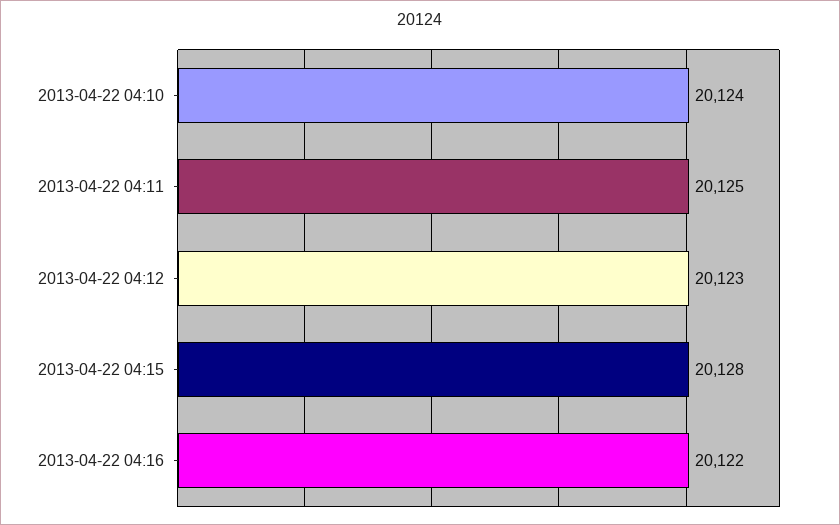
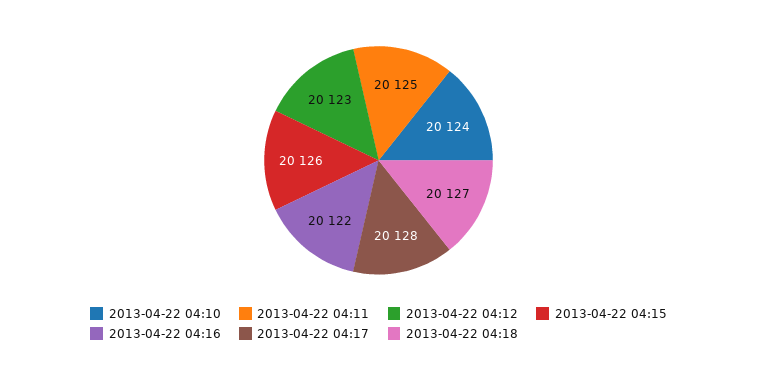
2013-04-22 04:15: 20128 -> 20126
2013-04-22 04:17: none -> 20128
2013-04-22 04:18: none -> 20127

